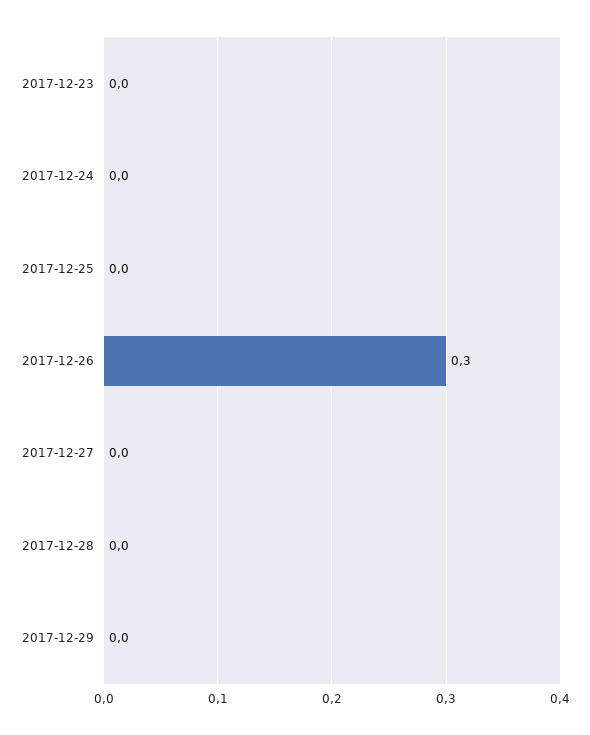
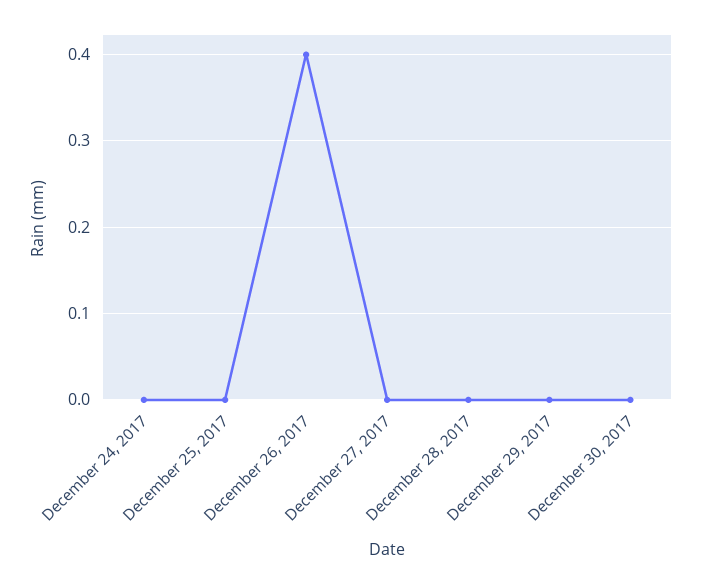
2017-12-23: 0 -> none
2017-12-26: 0.3 -> 0.4
December 30, 2017: none -> 0

